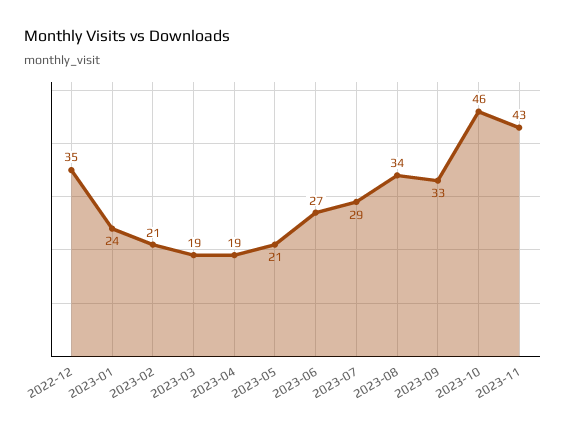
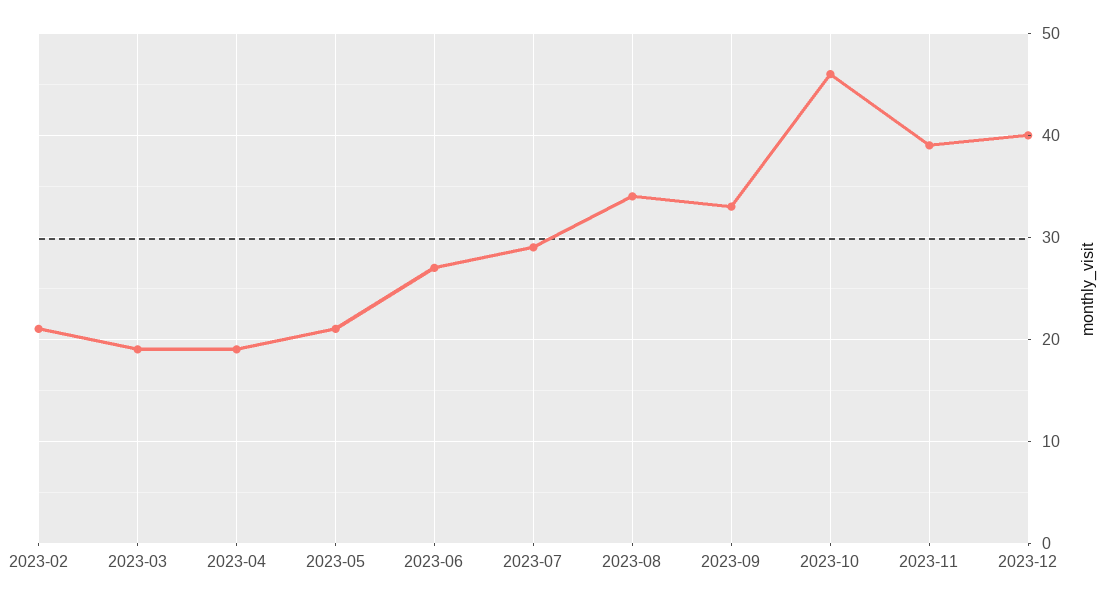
2022-12: 35 -> none
2023-01: 24 -> none
2023-11: 43 -> 39
2023-12: none -> 40

